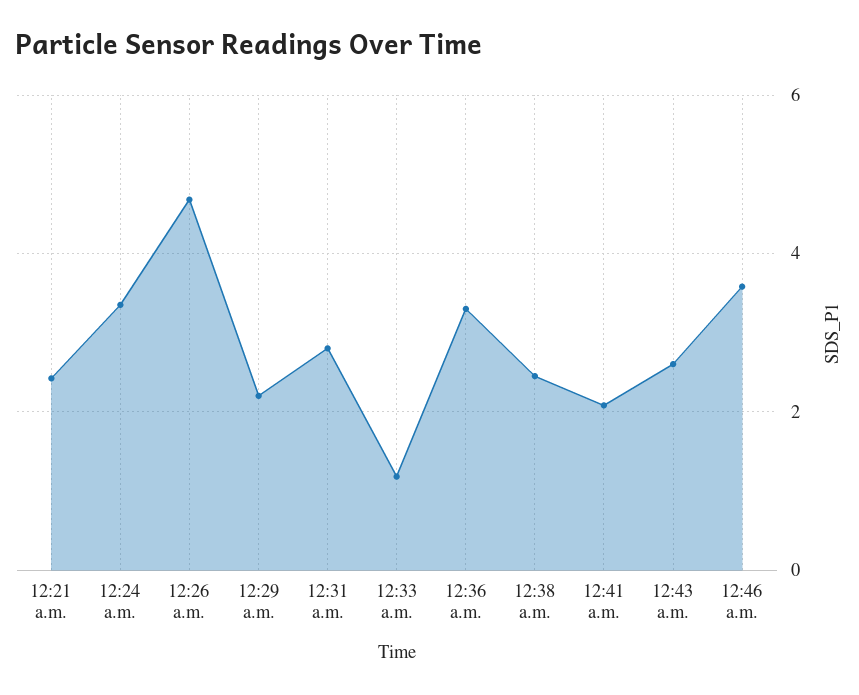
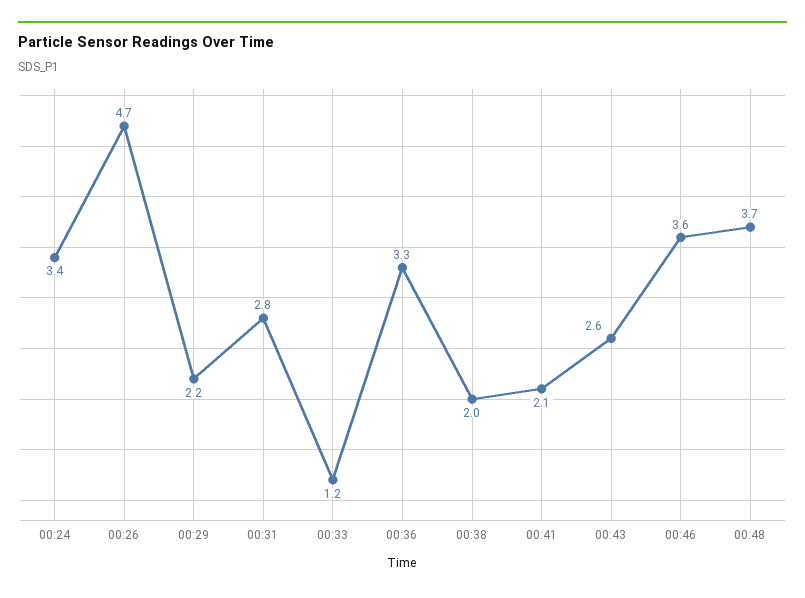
12:21 a.m.: 2.4 -> none
12:38 a.m.: 2.4 -> 2
00:48: none -> 3.7

